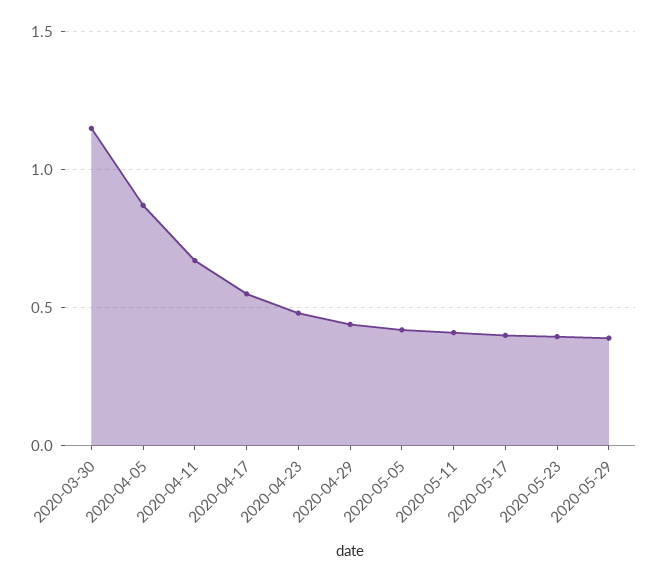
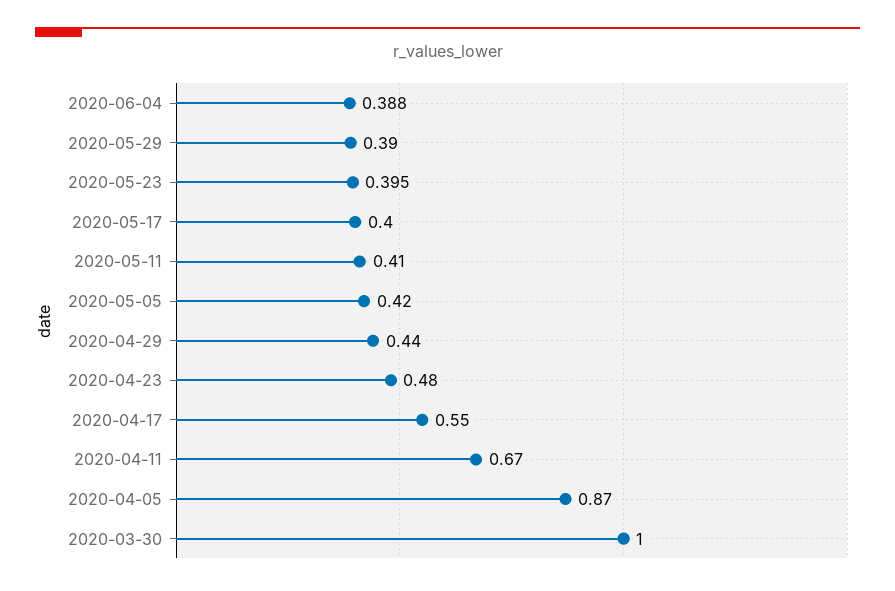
2020-03-30: 1.15 -> 1
2020-06-04: none -> 0.388

